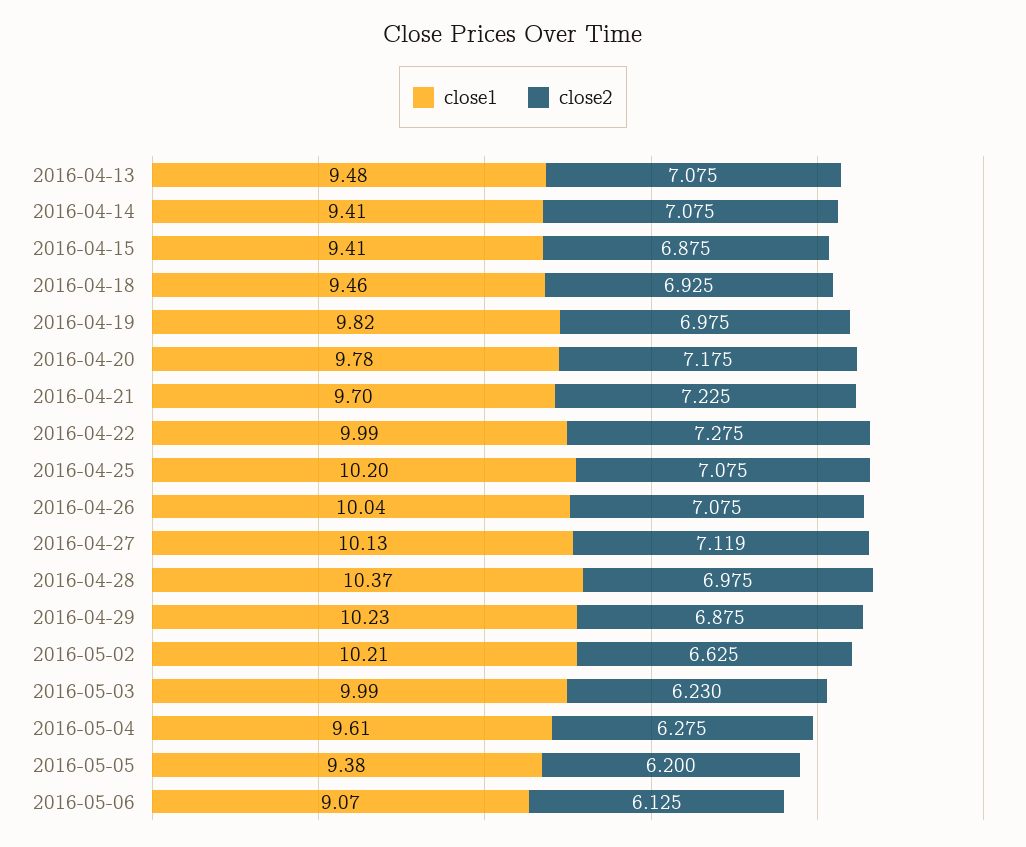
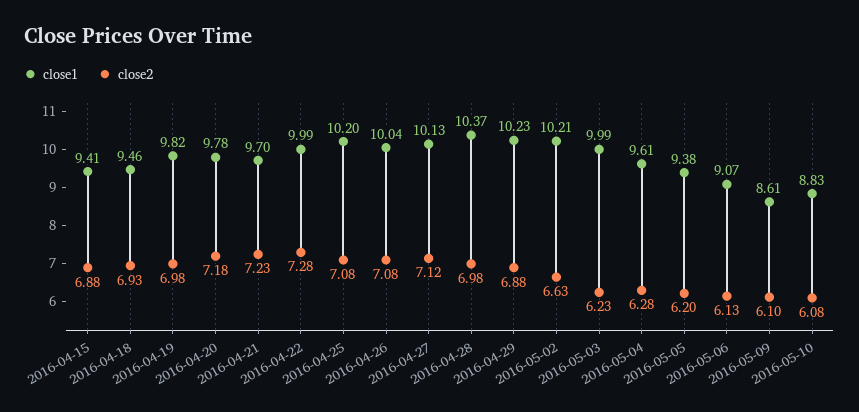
close1, 2016-04-13: 9.48 -> none
close2, 2016-04-13: 7.075 -> none
close1, 2016-04-14: 9.41 -> none
close2, 2016-04-14: 7.075 -> none
close1, 2016-05-09: none -> 8.61
close2, 2016-05-09: none -> 6.1
close1, 2016-05-10: none -> 8.83
close2, 2016-05-10: none -> 6.08

